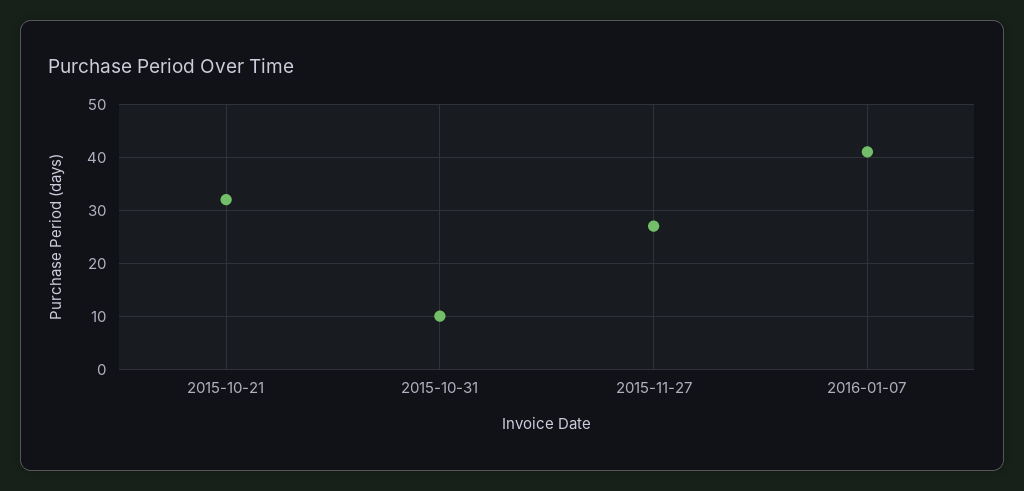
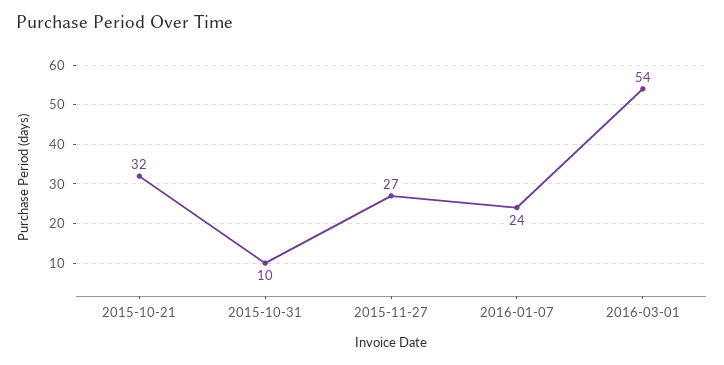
2016-01-07: 40 -> 24
2016-03-01: none -> 54

